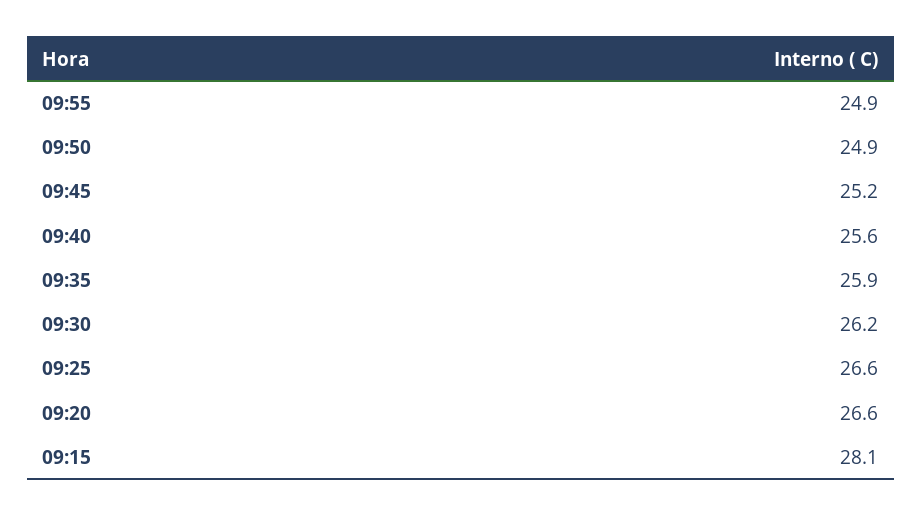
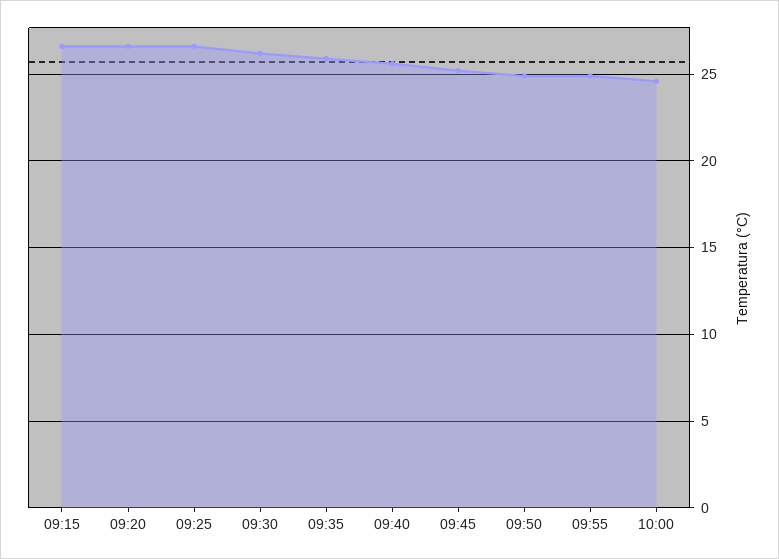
09:15: 28.1 -> 26.5
10:00: none -> 24.5

